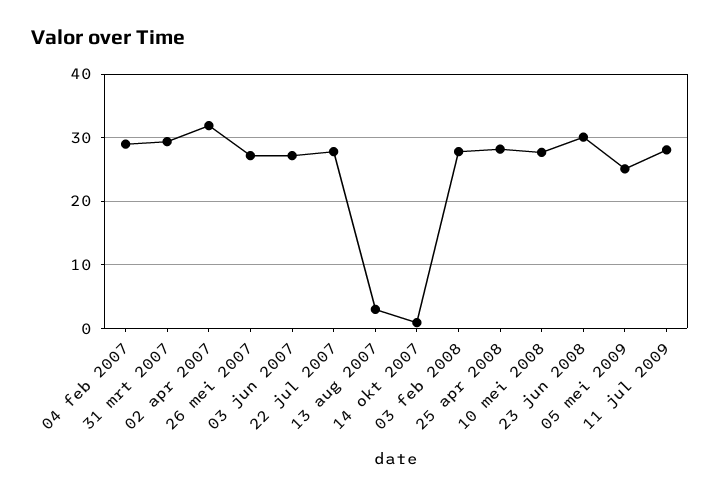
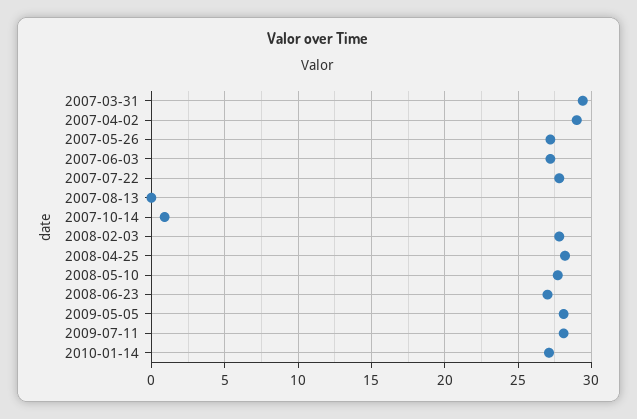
04 feb 2007: 29 -> none
02 apr 2007: 32 -> 29
13 aug 2007: 3 -> 0
23 jun 2008: 30 -> 27
05 mei 2009: 25 -> 28
2010-01-14: none -> 27

